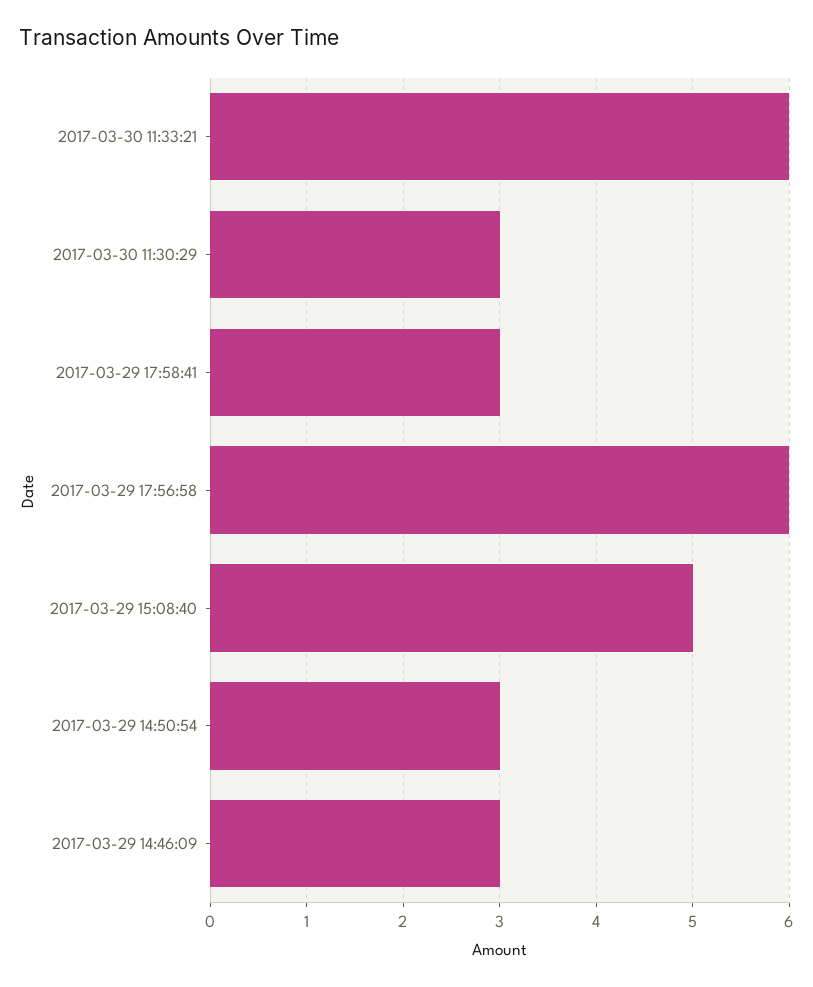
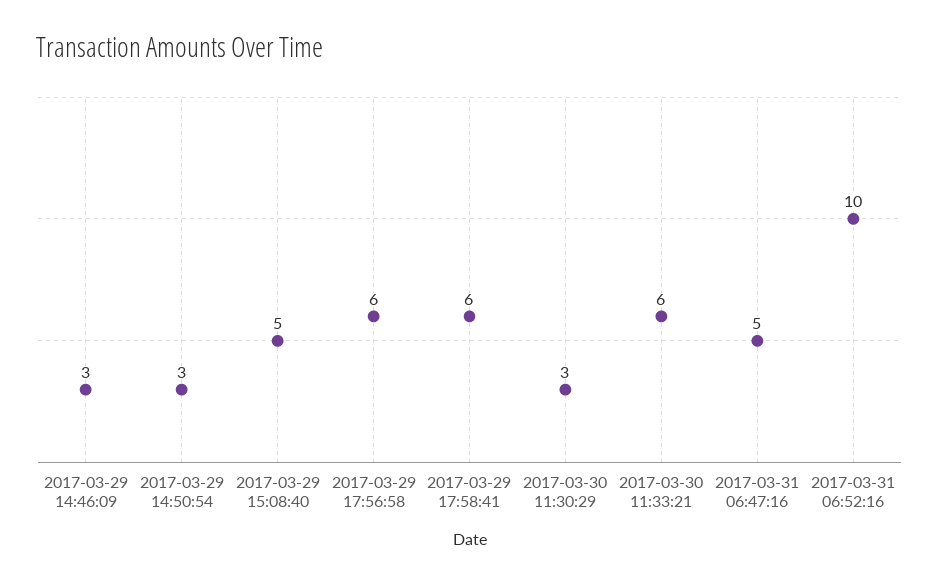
2017-03-29 17:58:41: 3 -> 6
2017-03-31 06:47:16: none -> 5
2017-03-31 06:52:16: none -> 10

